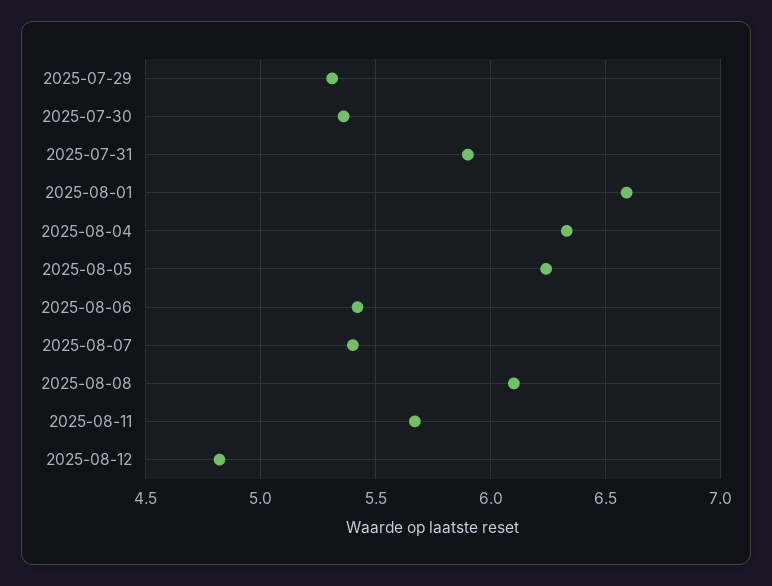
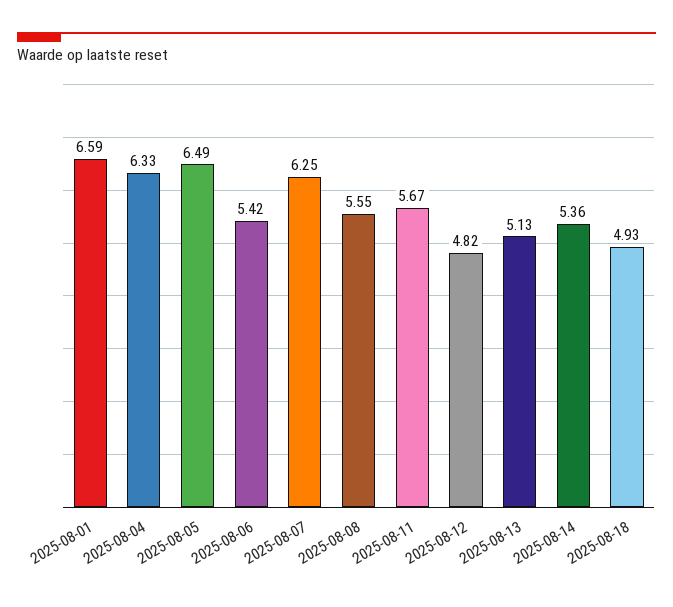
2025-07-29: 5.3 -> none
2025-07-30: 5.35 -> none
2025-07-31: 5.9 -> none
2025-08-05: 6.25 -> 6.49
2025-08-07: 5.4 -> 6.25
2025-08-08: 6.1 -> 5.55
2025-08-13: none -> 5.13
2025-08-14: none -> 5.36
2025-08-18: none -> 4.93

